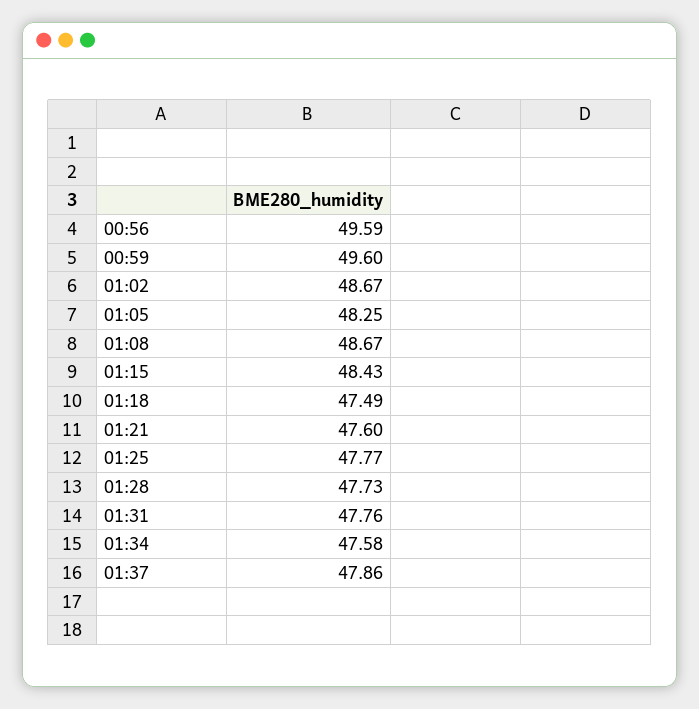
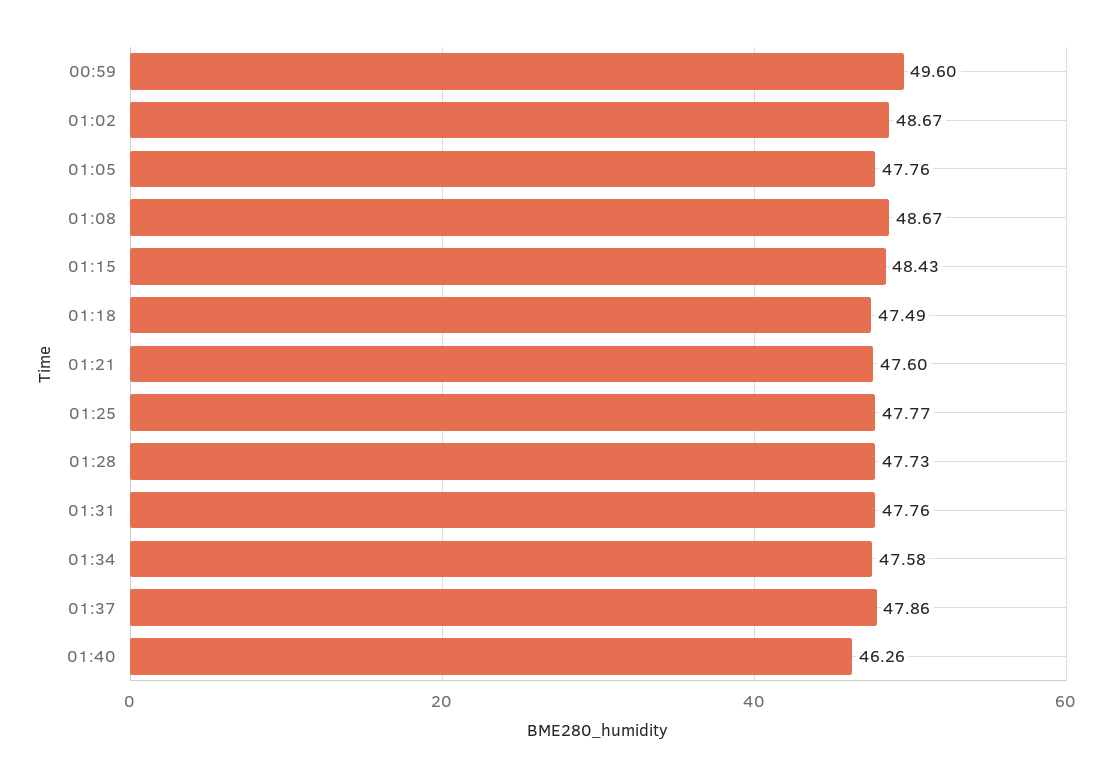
00:56: 49.59 -> none
01:05: 48.25 -> 47.76
01:40: none -> 46.26

